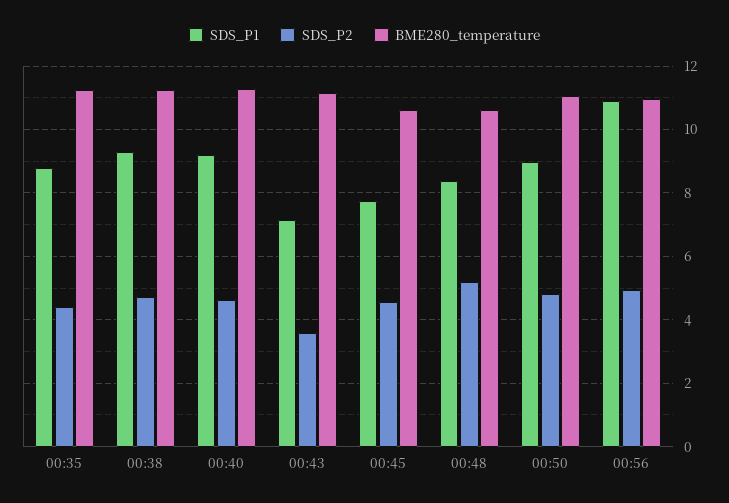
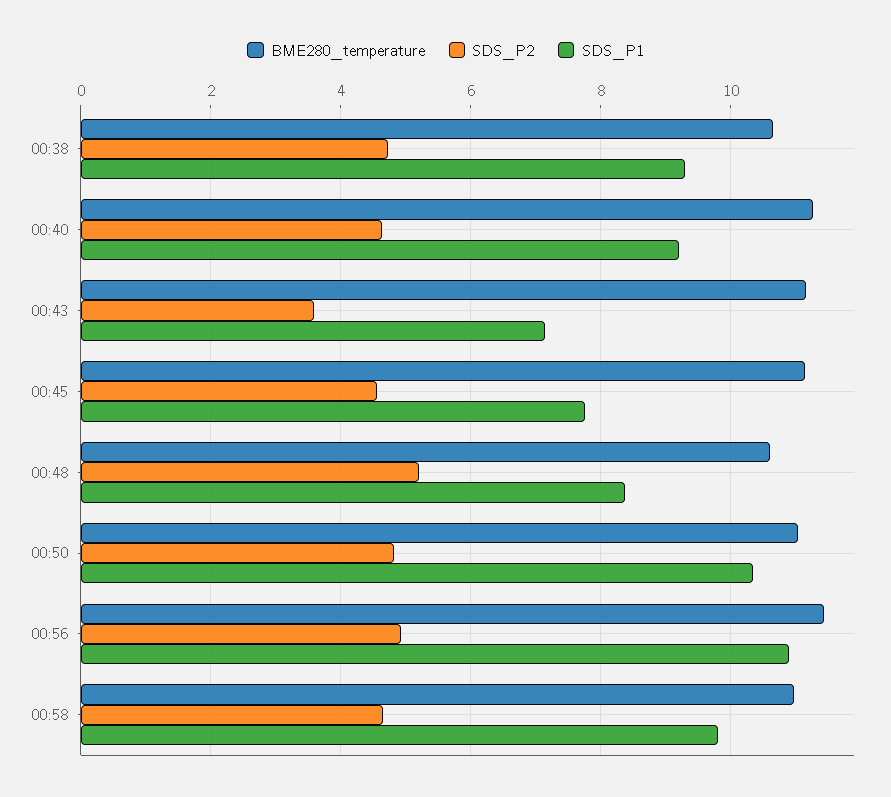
SDS_P1, 00:35: 8.8 -> none
SDS_P2, 00:35: 4.4 -> none
BME280_temperature, 00:35: 11.2 -> none
BME280_temperature, 00:38: 11.2 -> 10.6
BME280_temperature, 00:45: 10.6 -> 11.2
SDS_P1, 00:50: 9 -> 10.4
BME280_temperature, 00:56: 11 -> 11.4
BME280_temperature, 00:58: none -> 11
SDS_P2, 00:58: none -> 4.6
SDS_P1, 00:58: none -> 9.8

